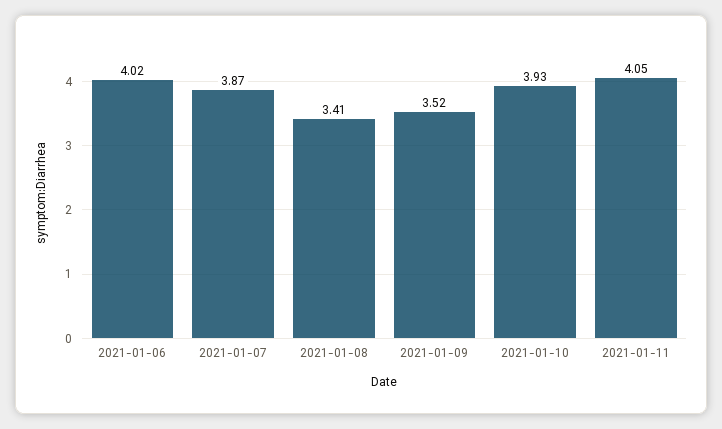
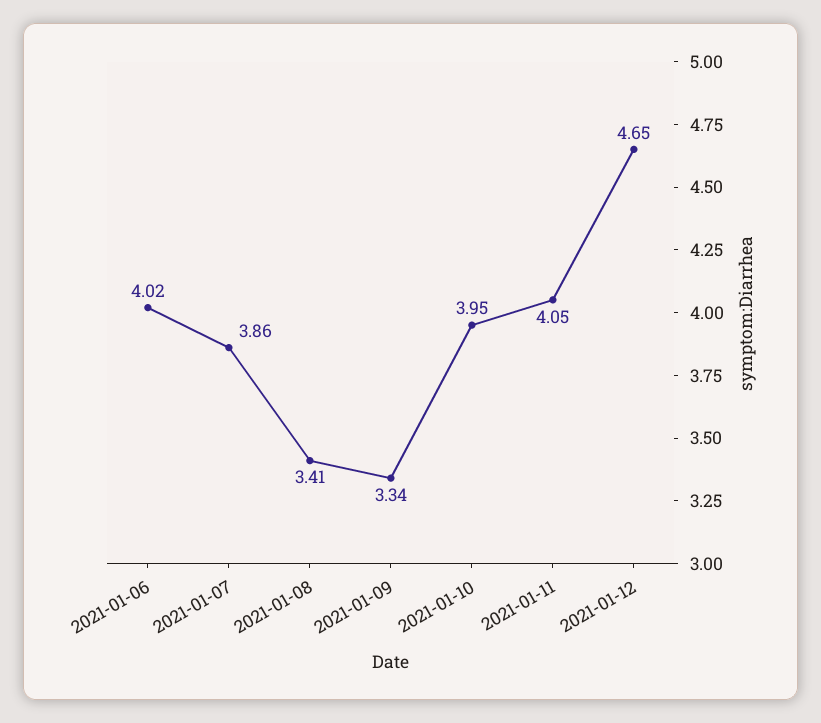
2021-01-07: 3.87 -> 3.86
2021-01-09: 3.52 -> 3.34
2021-01-10: 3.93 -> 3.95
2021-01-12: none -> 4.65

